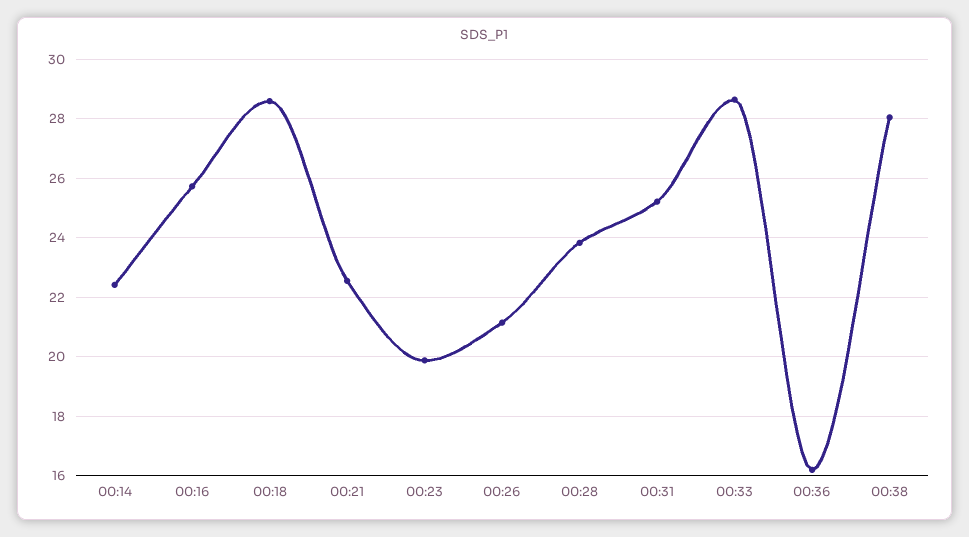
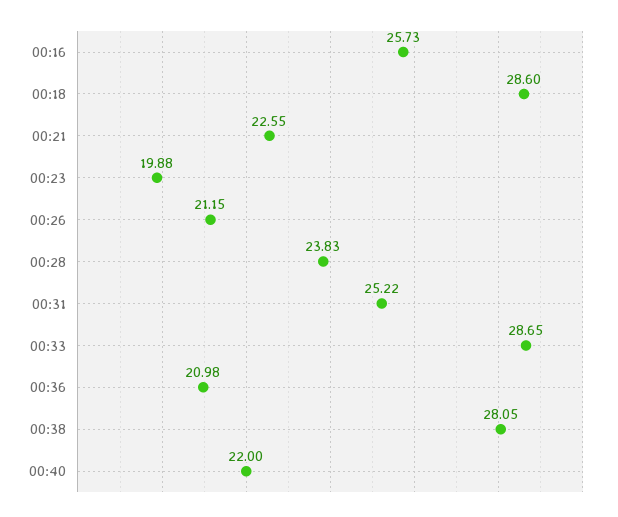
00:14: 22.5 -> none
00:36: 16.25 -> 20.98
00:40: none -> 22

